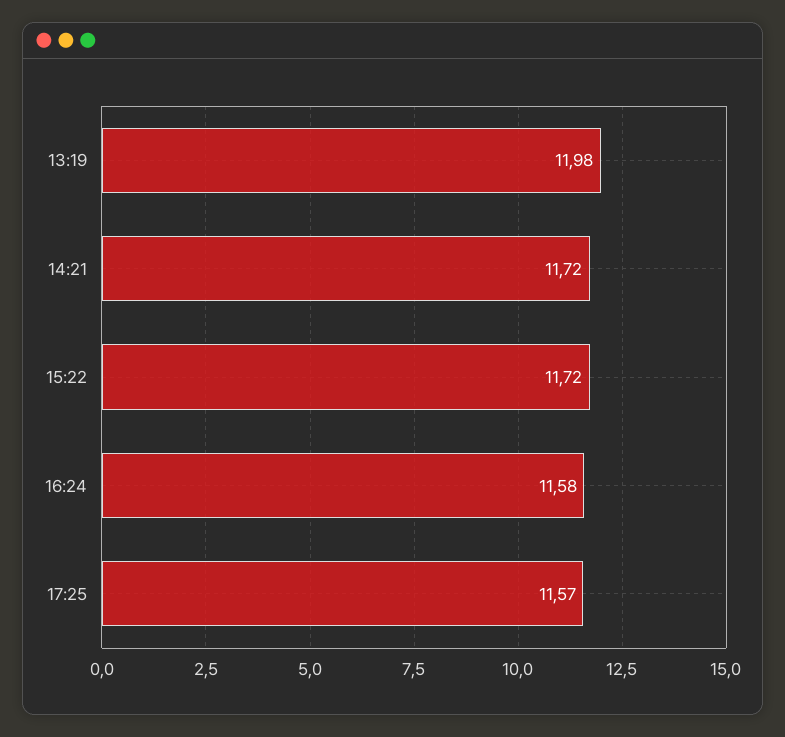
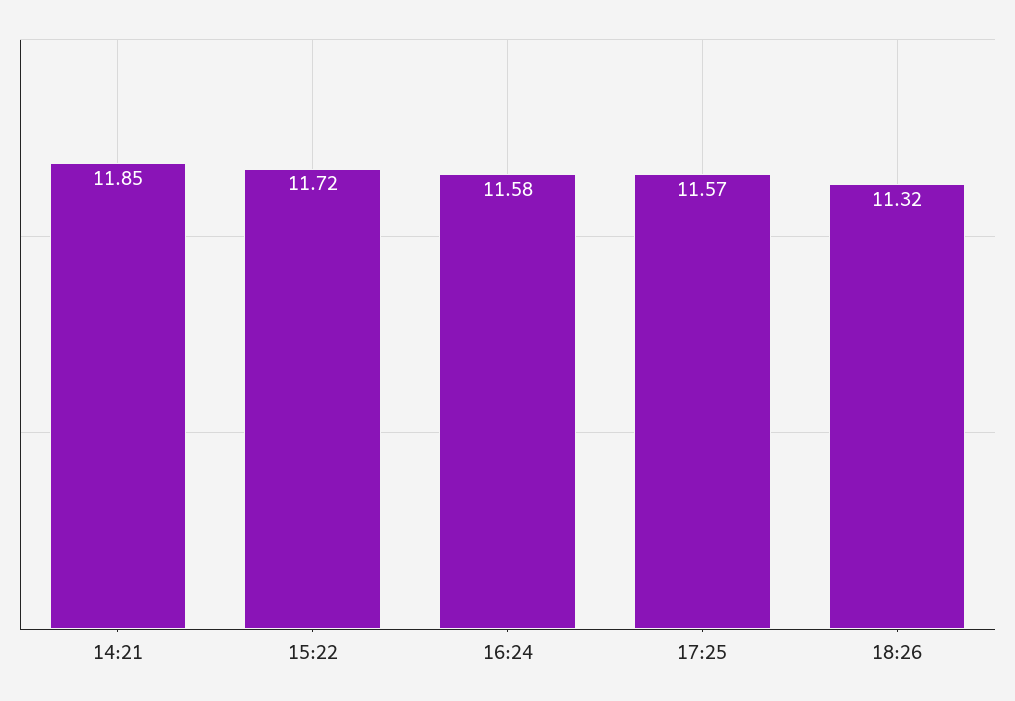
13:19: 11.98 -> none
14:21: 11.72 -> 11.85
18:26: none -> 11.32

